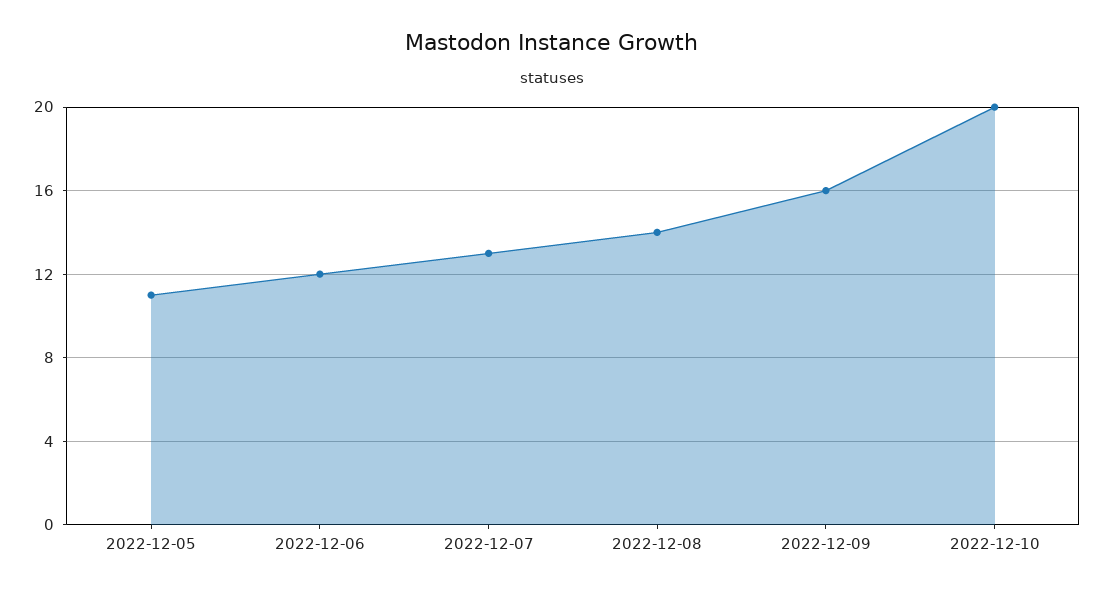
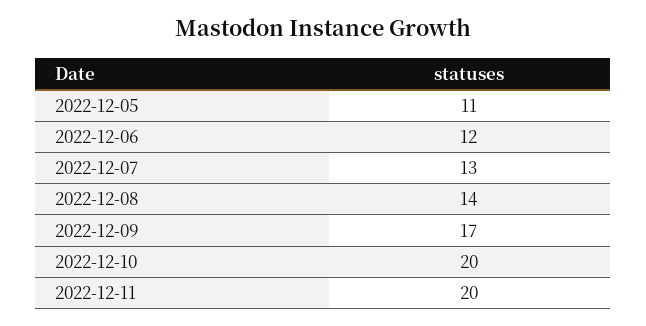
2022-12-09: 16 -> 17
2022-12-11: none -> 20

